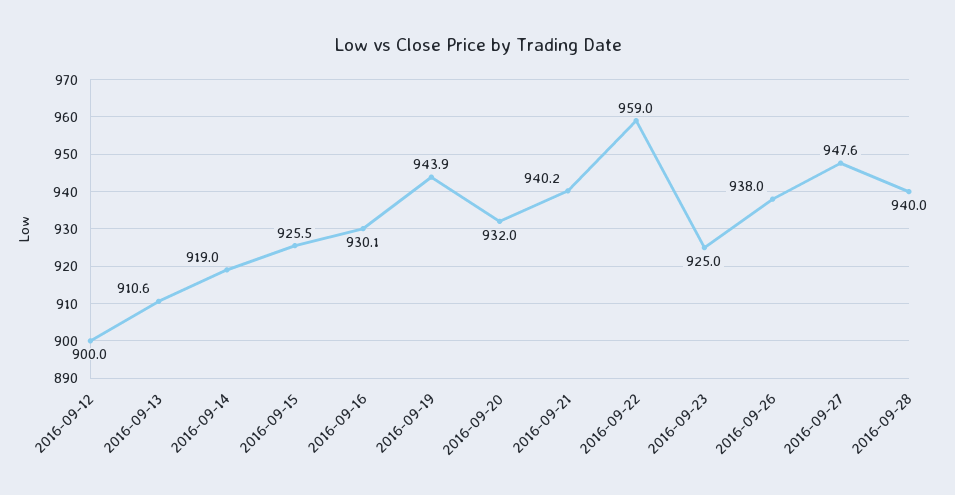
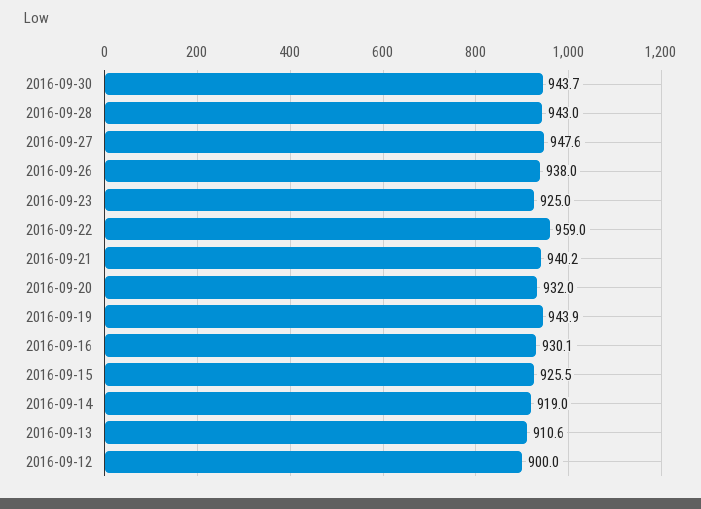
2016-09-28: 940 -> 943
2016-09-30: none -> 943.7

